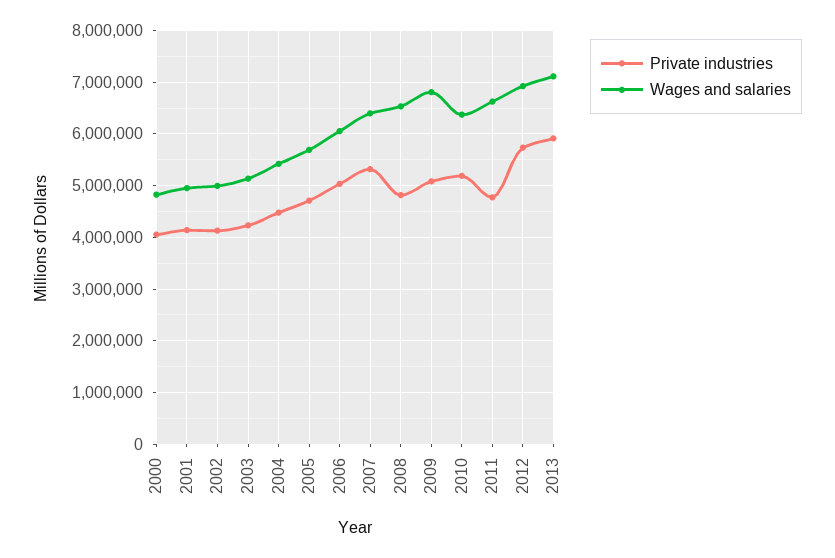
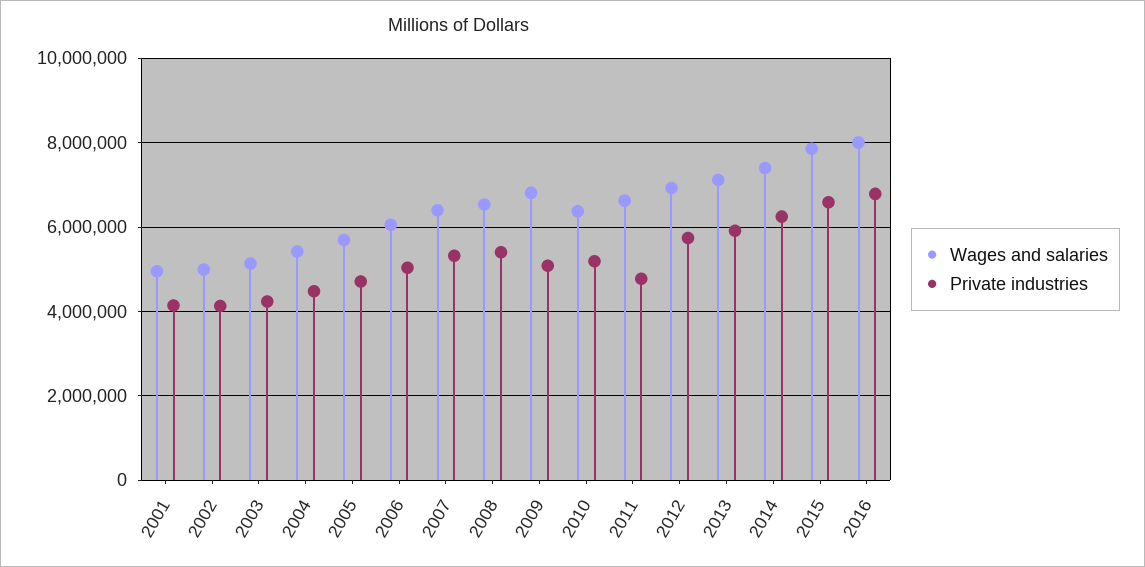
Private industries, 2000: 4000000 -> none
Wages and salaries, 2000: 4800000 -> none
Private industries, 2008: 4800000 -> 5400000
Wages and salaries, 2014: none -> 7400000
Private industries, 2014: none -> 6200000
Wages and salaries, 2015: none -> 7800000
Private industries, 2015: none -> 6600000
Wages and salaries, 2016: none -> 8000000
Private industries, 2016: none -> 6800000

